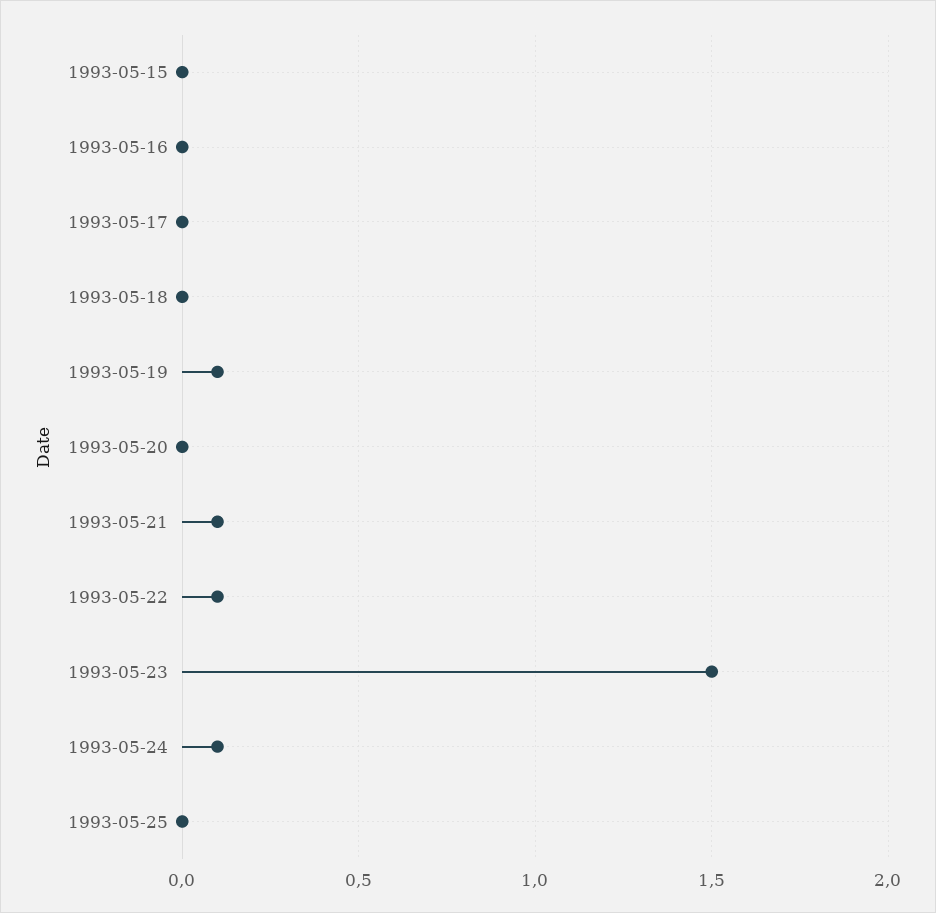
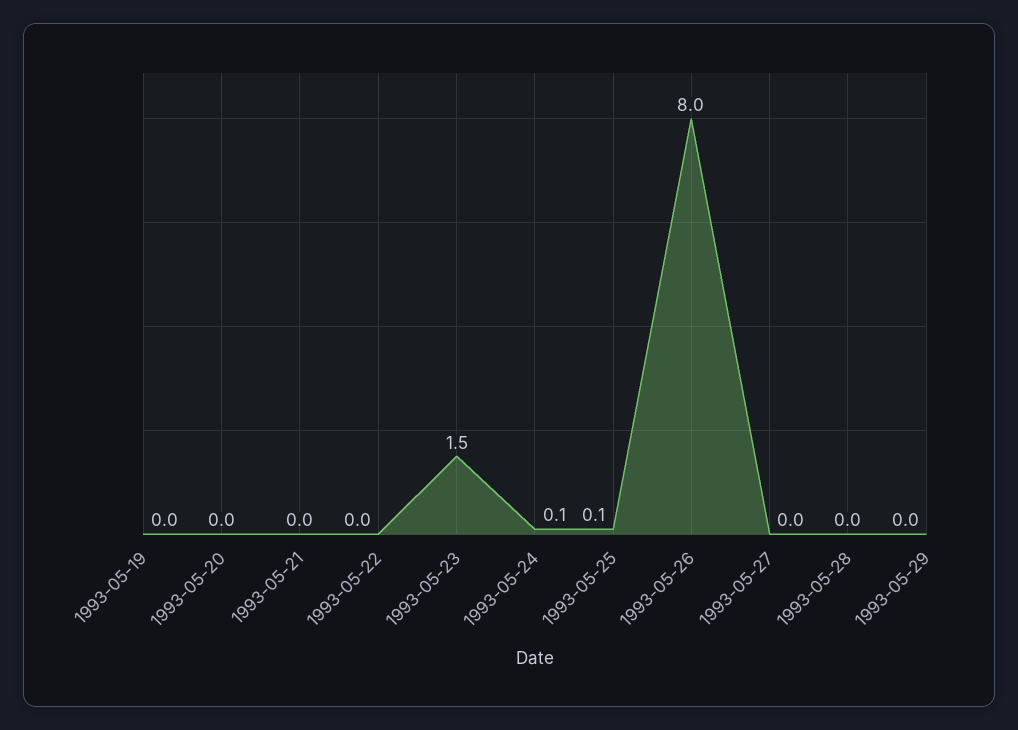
1993-05-15: 0 -> none
1993-05-16: 0 -> none
1993-05-17: 0 -> none
1993-05-18: 0 -> none
1993-05-19: 0.1 -> 0
1993-05-21: 0.1 -> 0
1993-05-22: 0.1 -> 0
1993-05-25: 0 -> 0.1
1993-05-26: none -> 8
1993-05-27: none -> 0
1993-05-28: none -> 0
1993-05-29: none -> 0

